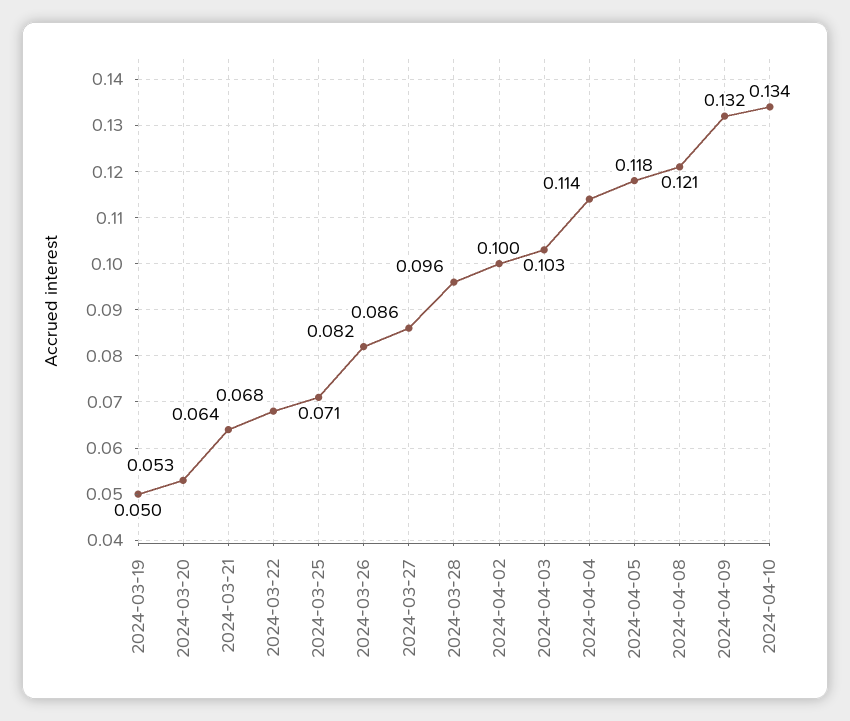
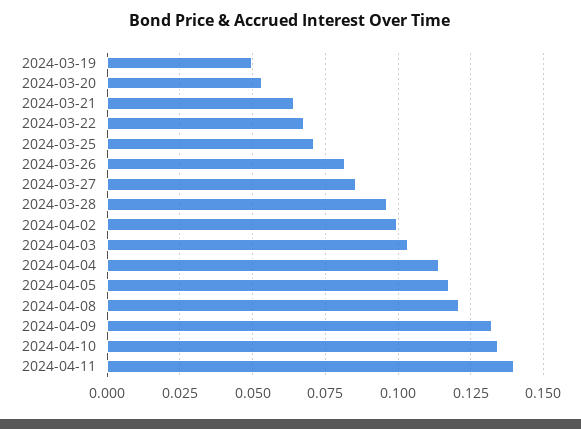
2024-04-11: none -> 0.14

